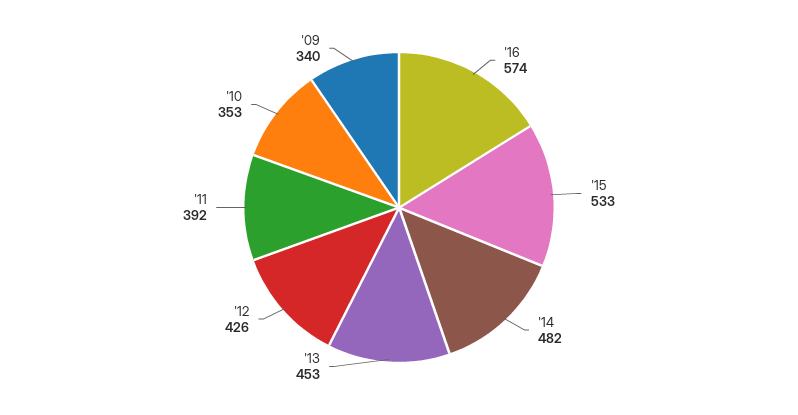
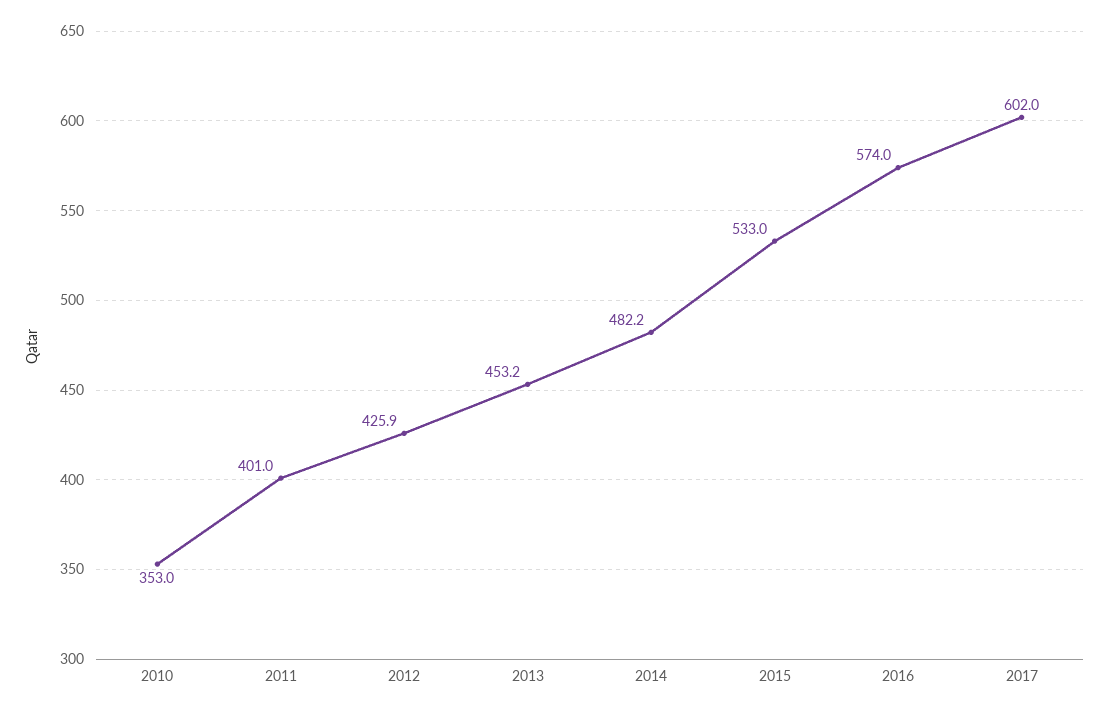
'11: 392 -> 401
'09: 340 -> none
2017: none -> 602

